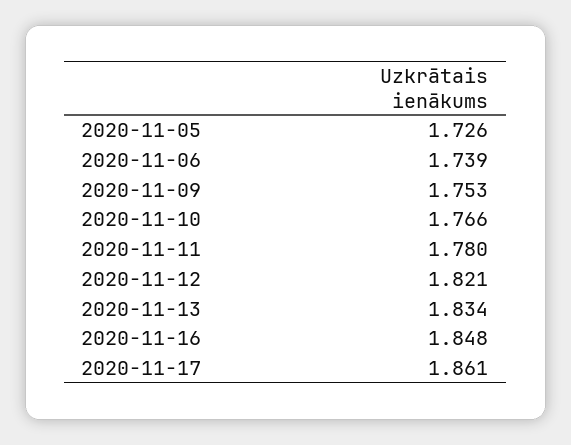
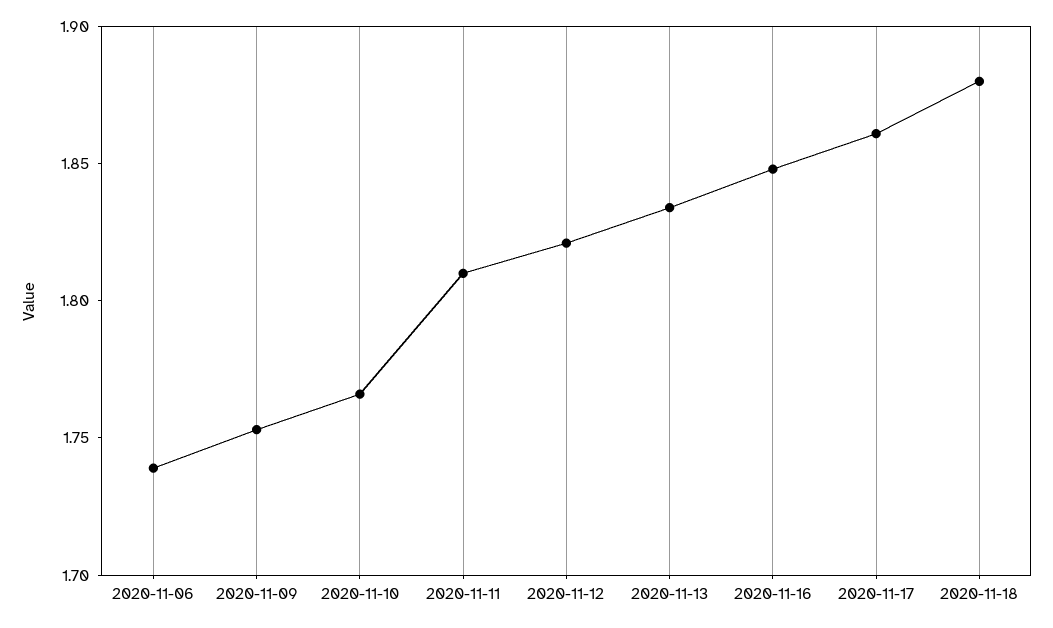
2020-11-05: 1.726 -> none
2020-11-11: 1.78 -> 1.81
2020-11-18: none -> 1.88

